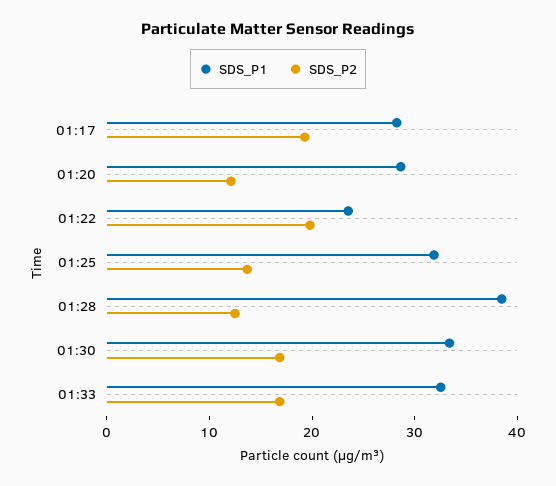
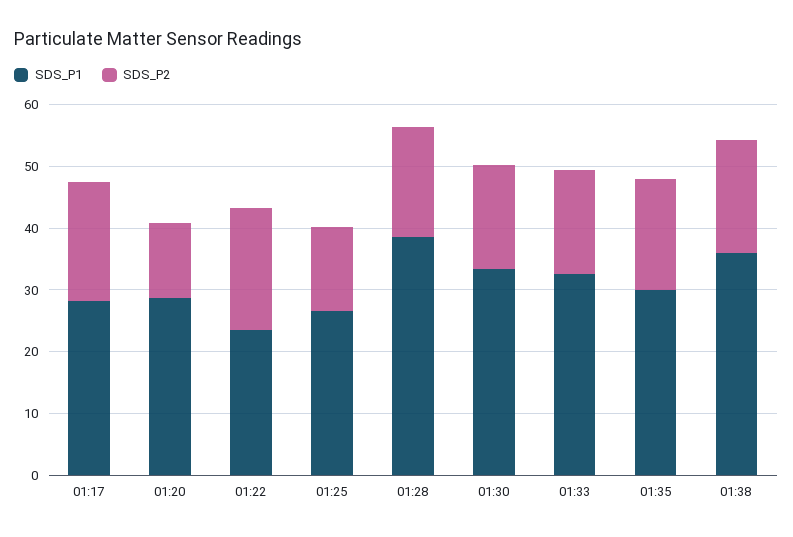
SDS_P1, 01:25: 32 -> 26
SDS_P2, 01:28: 12 -> 18
SDS_P1, 01:35: none -> 30
SDS_P2, 01:35: none -> 18
SDS_P1, 01:38: none -> 36
SDS_P2, 01:38: none -> 18

